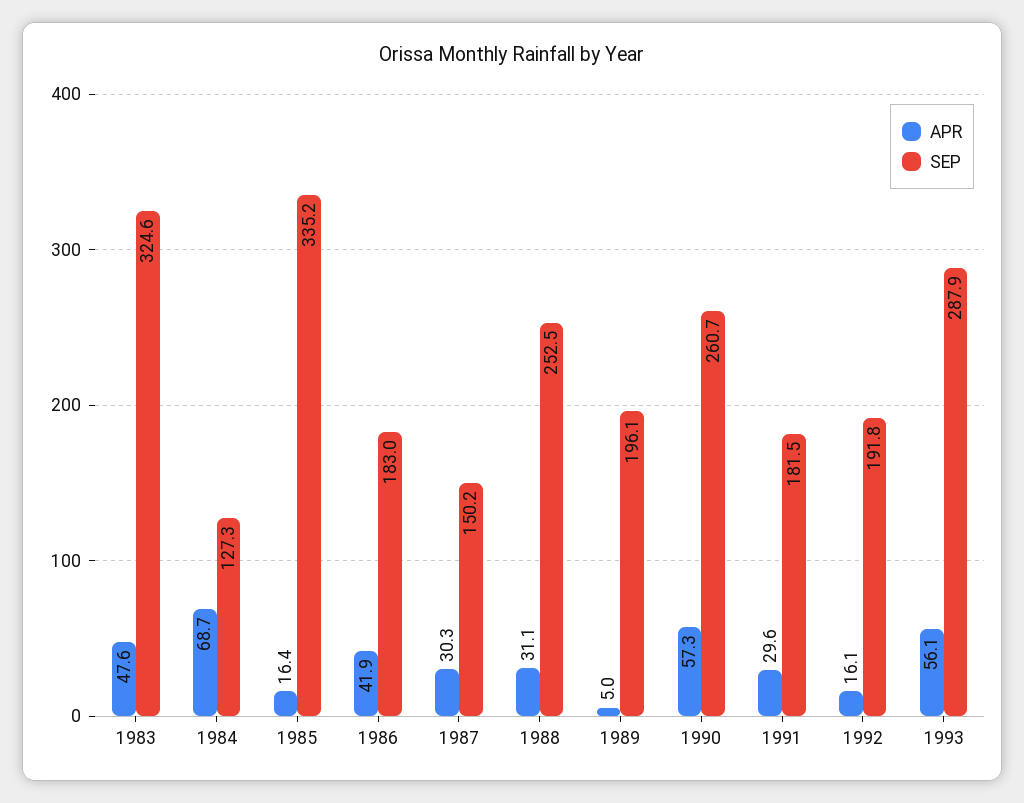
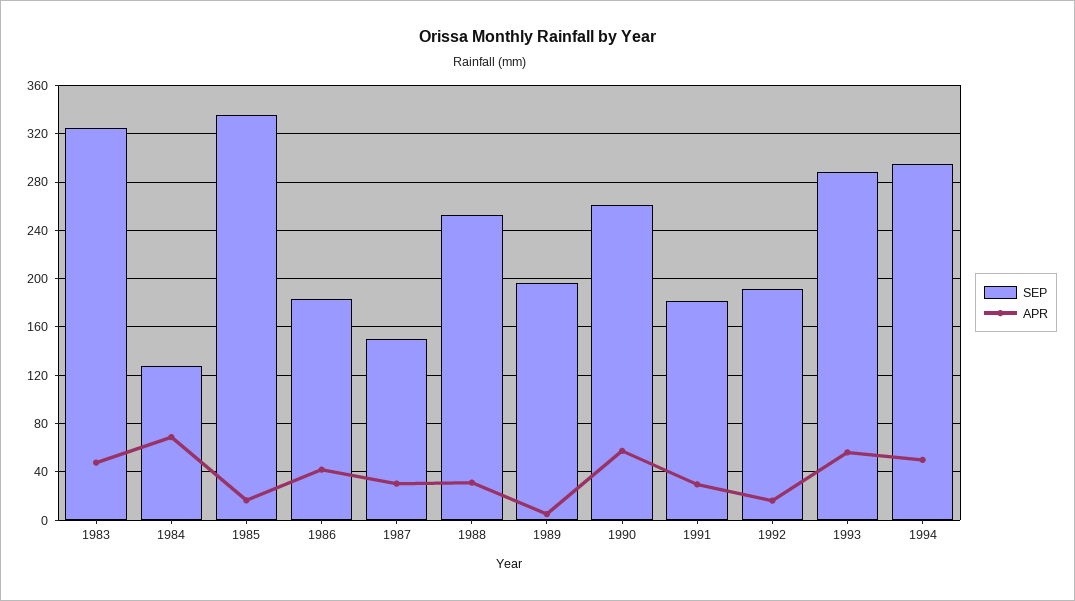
SEP, 1994: none -> 295
APR, 1994: none -> 50

